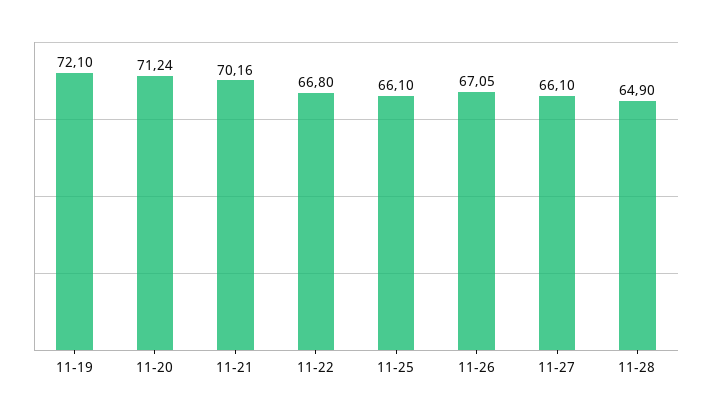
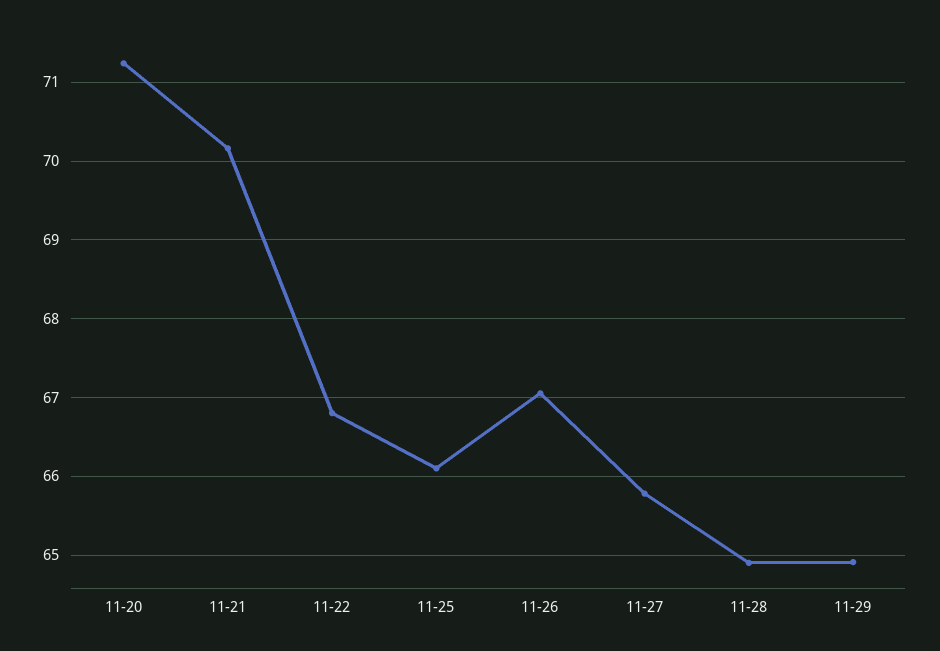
11-19: 72.1 -> none
11-27: 66.1 -> 65.8
11-29: none -> 64.9

